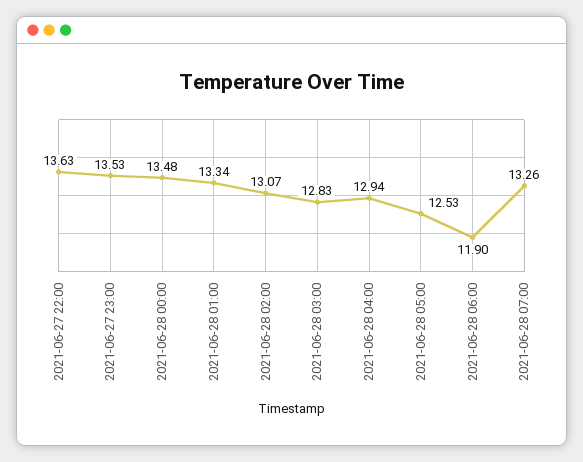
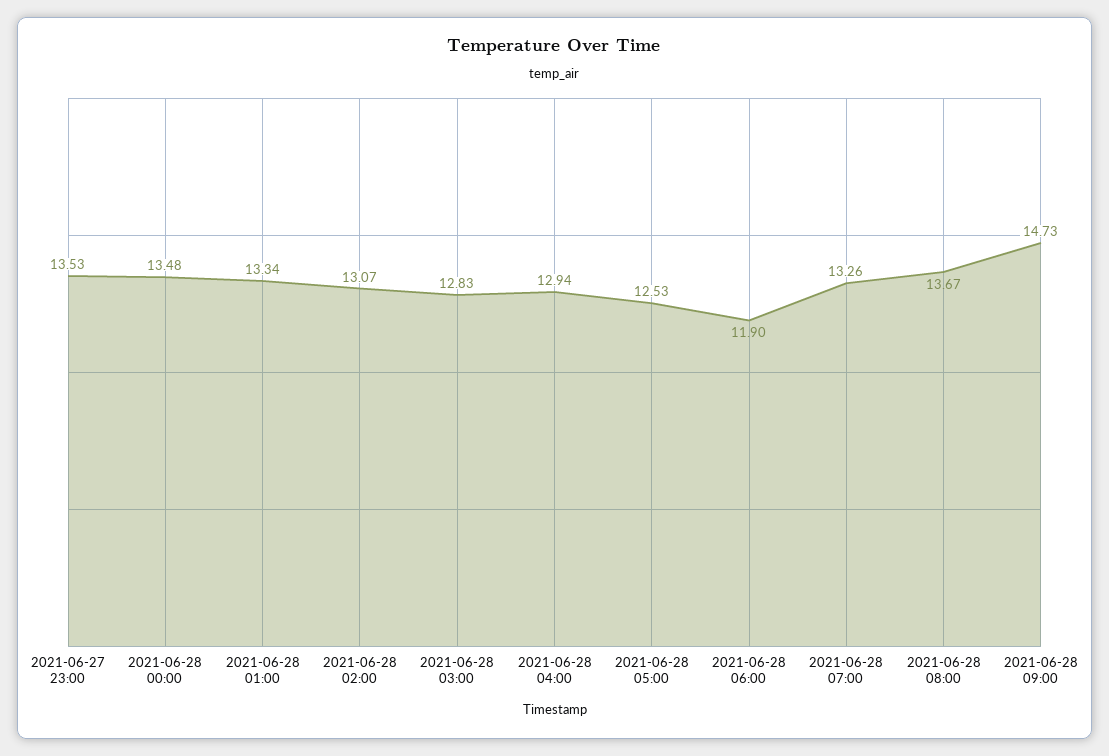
2021-06-27 22:00: 13.63 -> none
2021-06-28 08:00: none -> 13.67
2021-06-28 09:00: none -> 14.73

